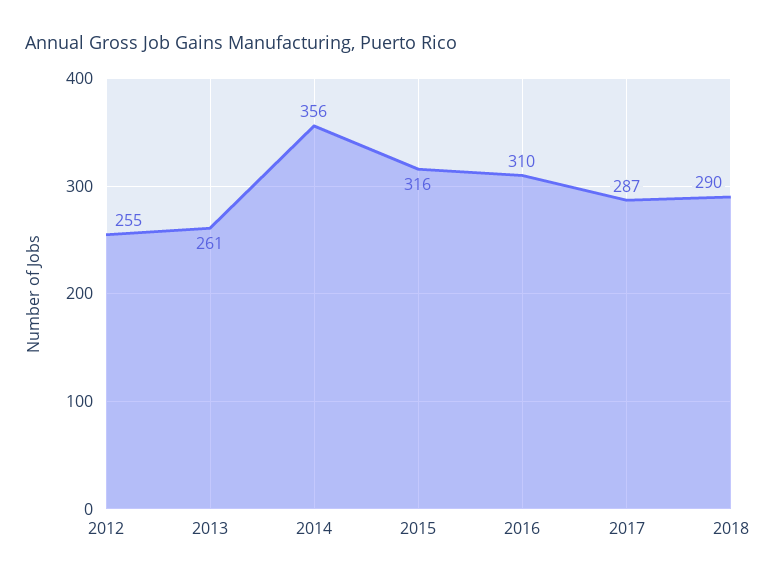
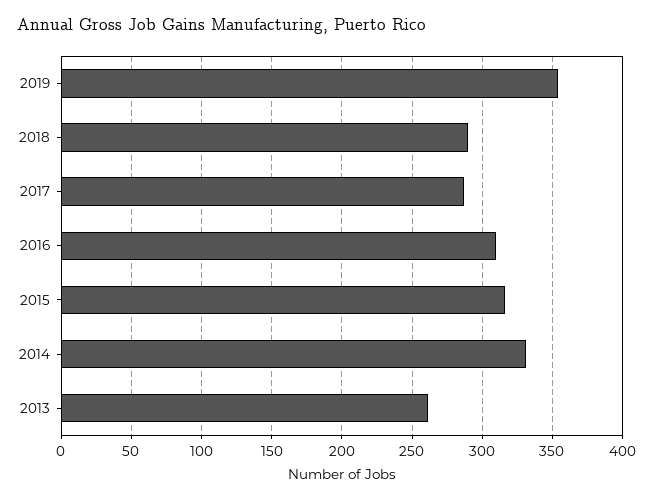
2012: 255 -> none
2014: 356 -> 330
2019: none -> 355

